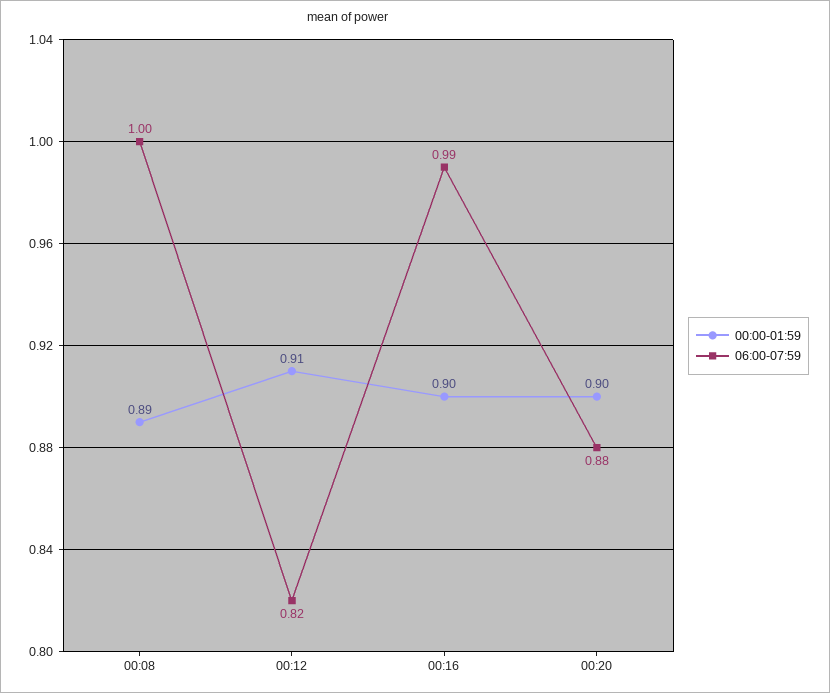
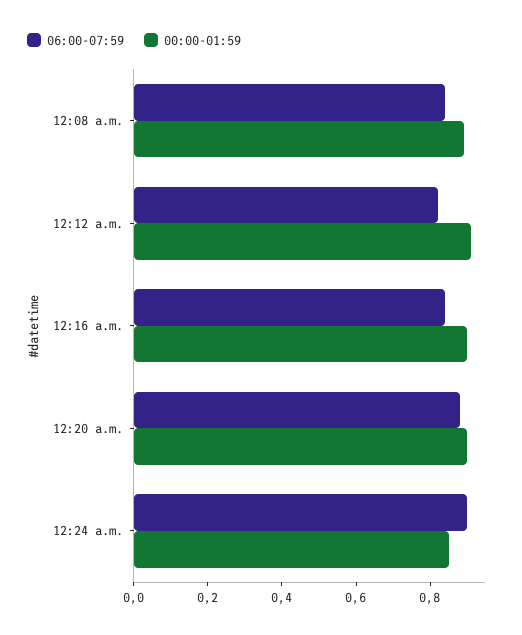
06:00-07:59, 00:08: 1 -> 0.85
06:00-07:59, 00:16: 0.99 -> 0.85
06:00-07:59, 12:24 a.m.: none -> 0.9
00:00-01:59, 12:24 a.m.: none -> 0.85

